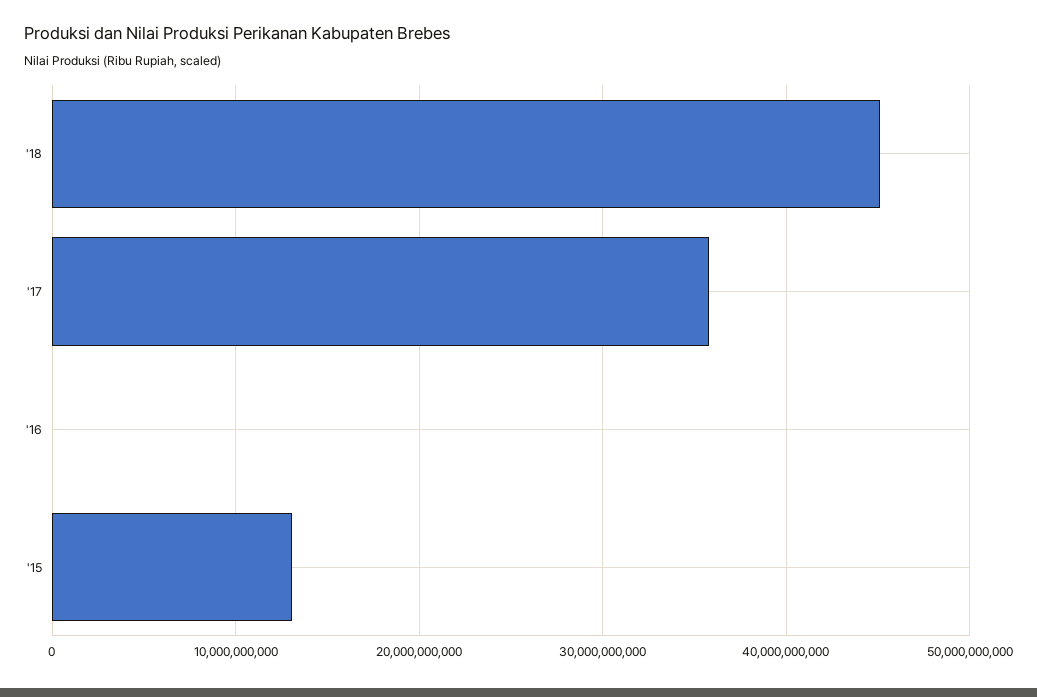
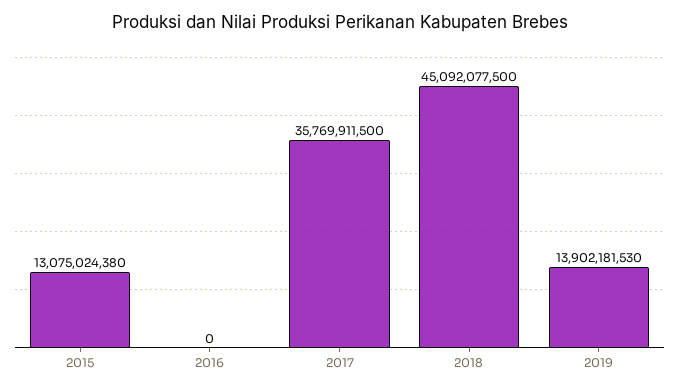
2019: none -> 13902181530

